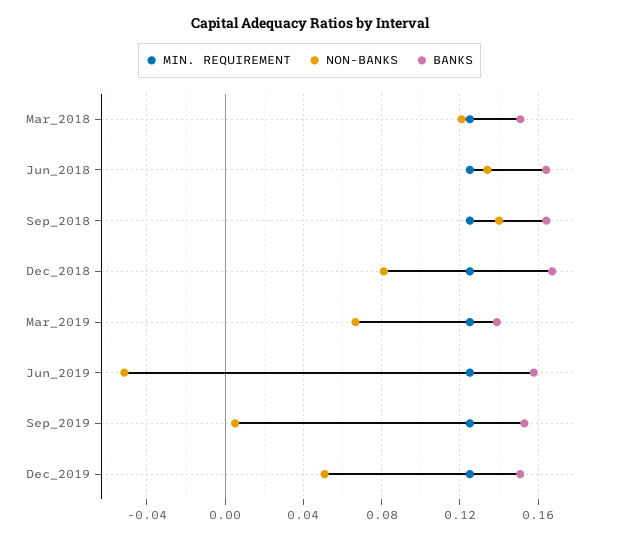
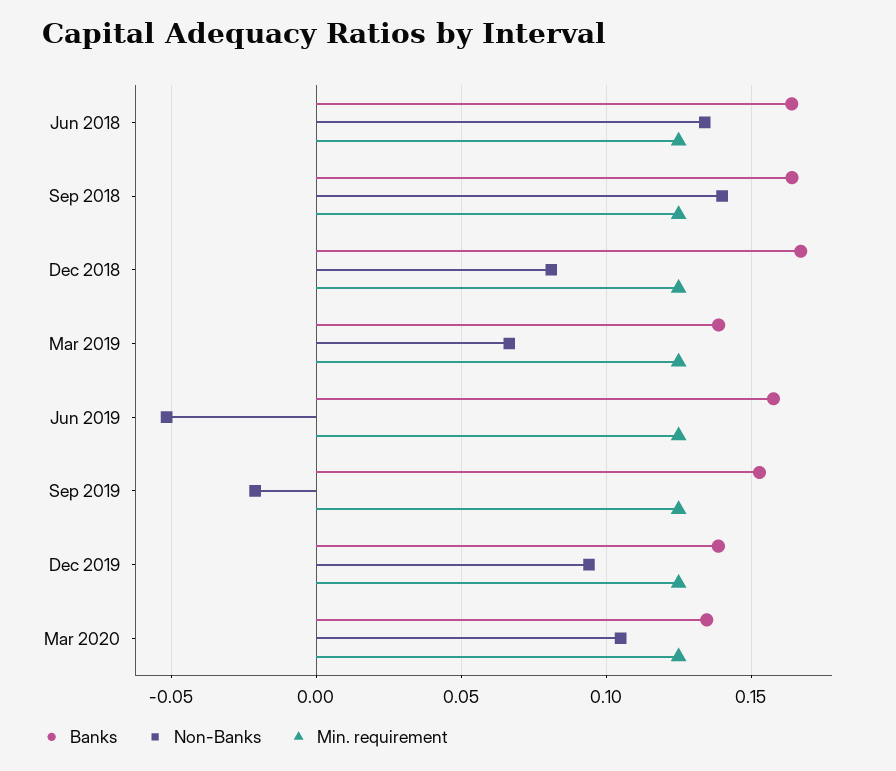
MIN. REQUIREMENT, Mar_2018: 0.125 -> none
NON-BANKS, Mar_2018: 0.12 -> none
BANKS, Mar_2018: 0.15 -> none
NON-BANKS, Sep_2019: 0.005 -> -0.02
NON-BANKS, Dec_2019: 0.05 -> 0.095
BANKS, Dec_2019: 0.15 -> 0.14
BANKS, Mar 2020: none -> 0.135
NON-BANKS, Mar 2020: none -> 0.105
MIN. REQUIREMENT, Mar 2020: none -> 0.125

